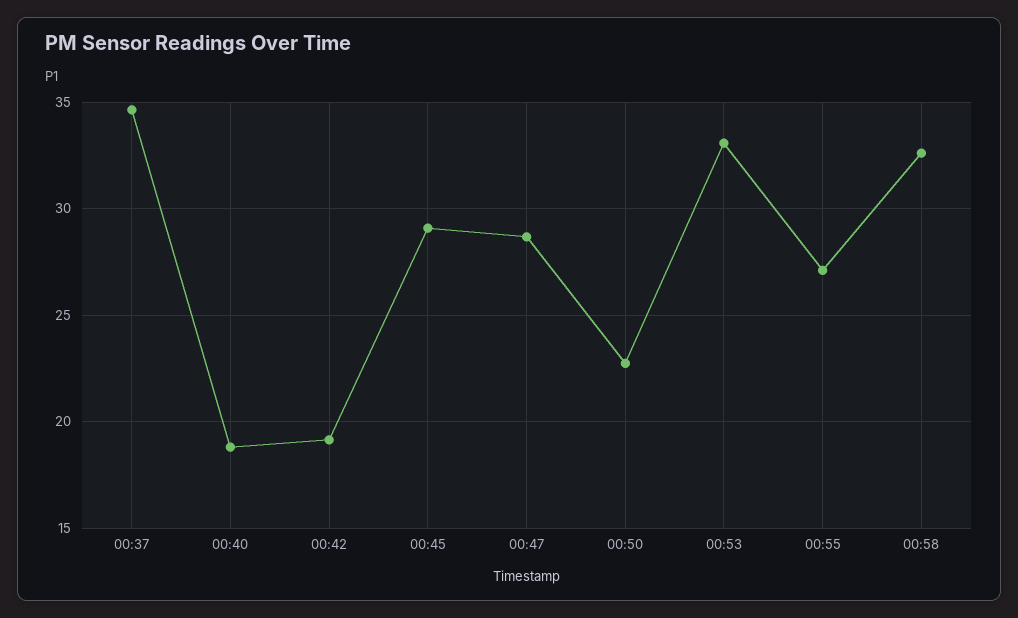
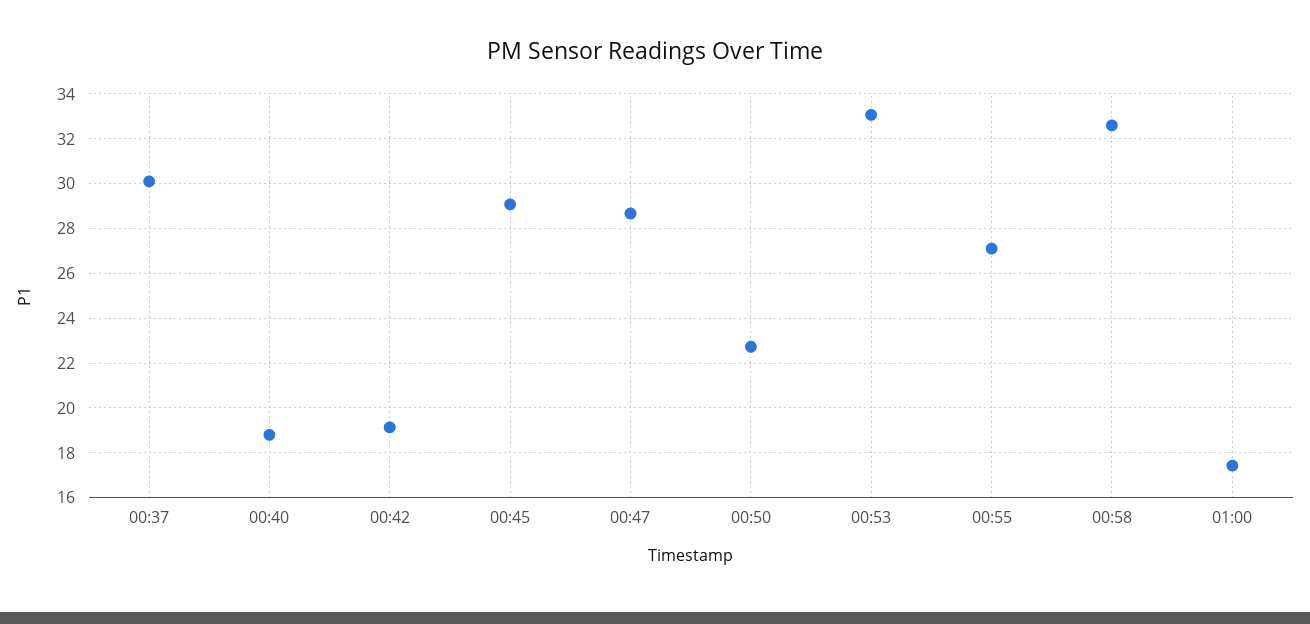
00:37: 34.5 -> 30
01:00: none -> 17.5

